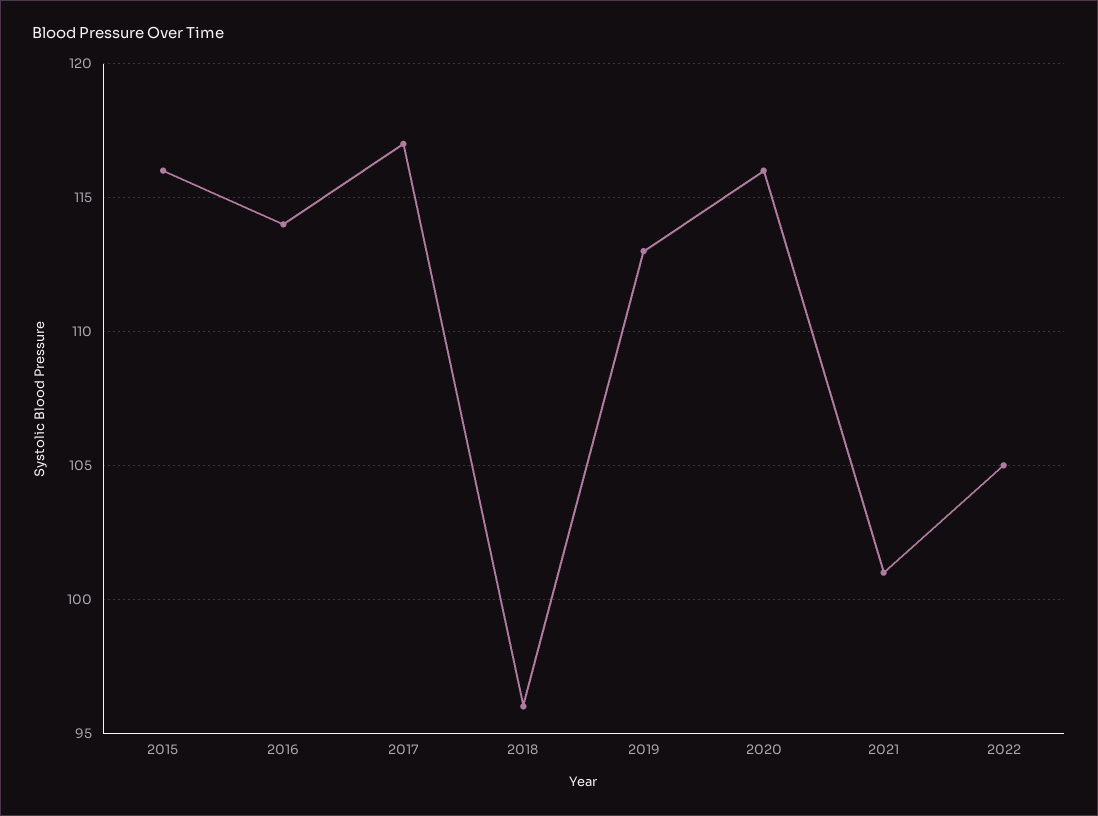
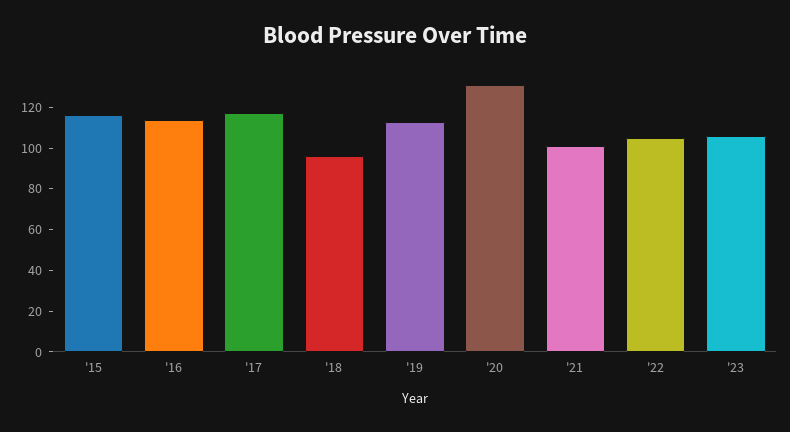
2020: 116 -> 130
'23: none -> 105

